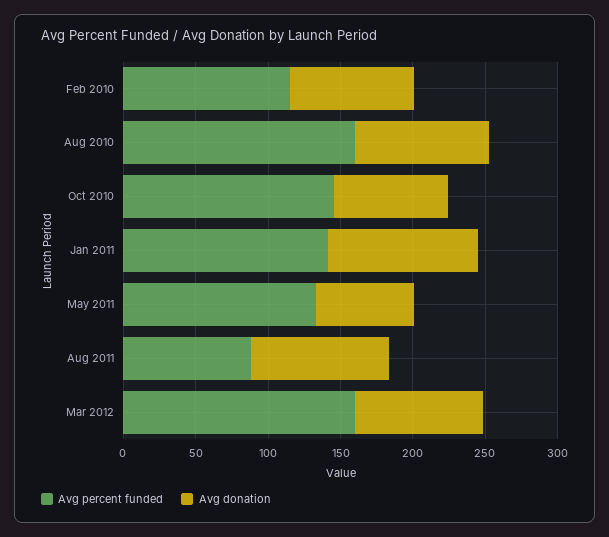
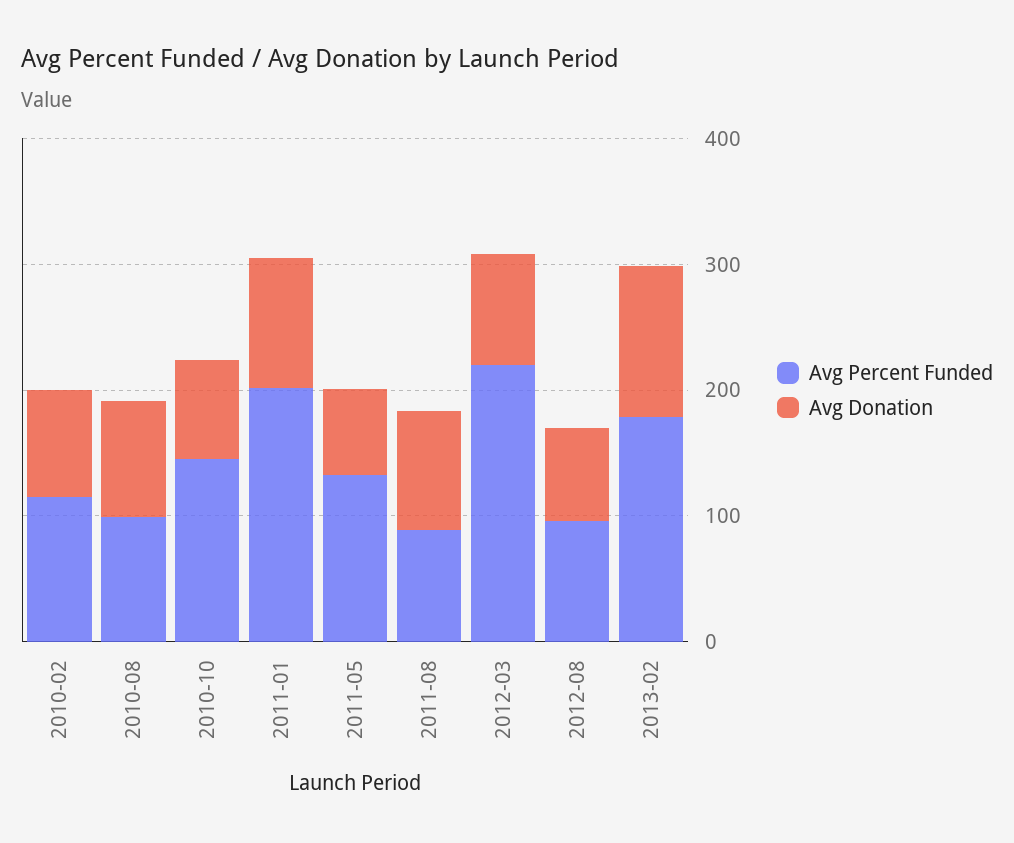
Avg percent funded, Aug 2010: 160 -> 100
Avg percent funded, Jan 2011: 140 -> 200
Avg percent funded, Mar 2012: 160 -> 220
Avg percent funded, 2012-08: none -> 100
Avg donation, 2012-08: none -> 80
Avg percent funded, 2013-02: none -> 180
Avg donation, 2013-02: none -> 120

